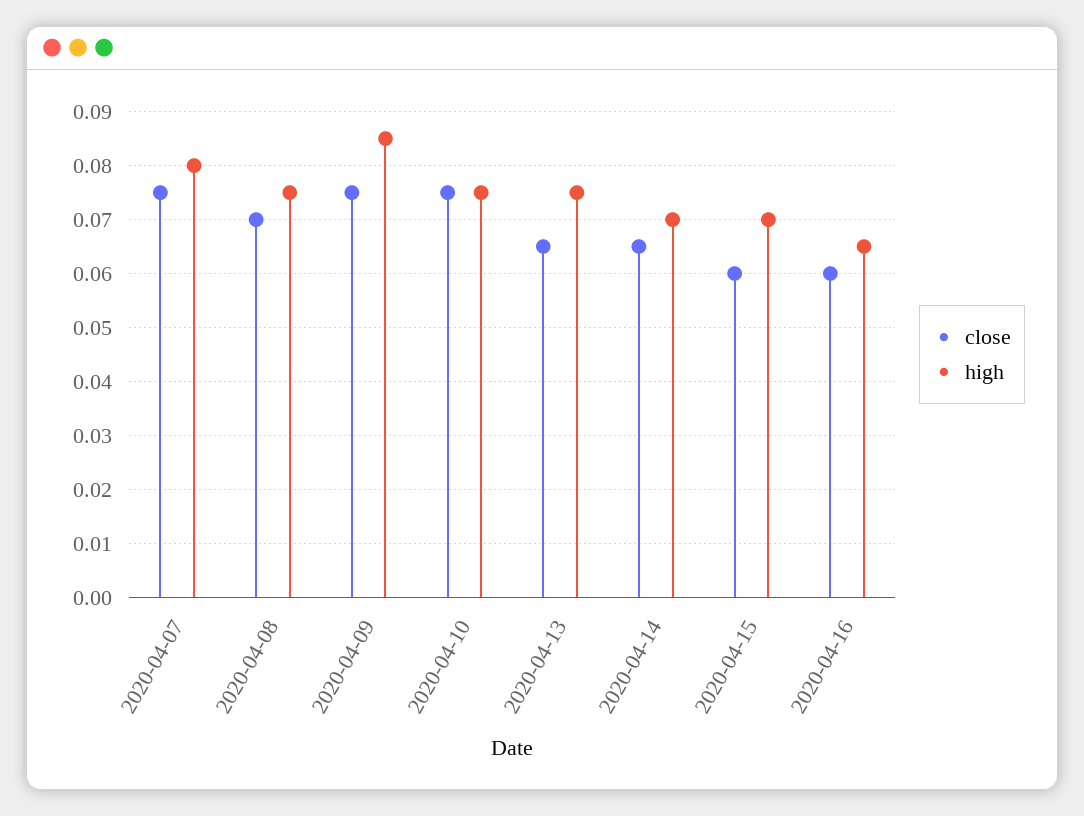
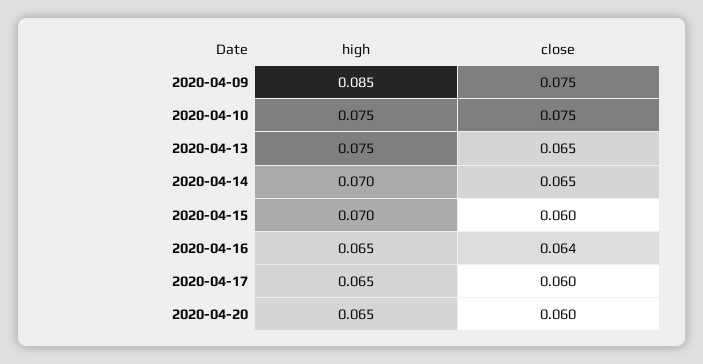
close, 2020-04-07: 0.075 -> none
high, 2020-04-07: 0.08 -> none
close, 2020-04-08: 0.07 -> none
high, 2020-04-08: 0.075 -> none
close, 2020-04-16: 0.06 -> 0.064
high, 2020-04-17: none -> 0.065
close, 2020-04-17: none -> 0.06
high, 2020-04-20: none -> 0.065
close, 2020-04-20: none -> 0.06

